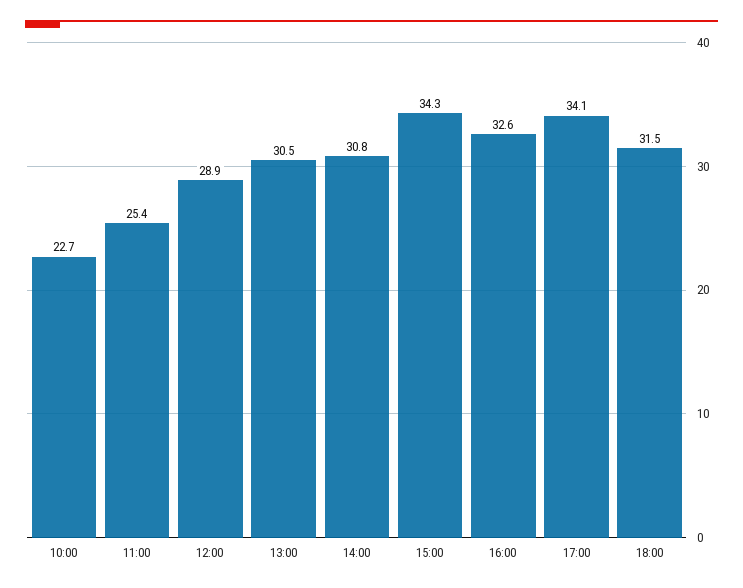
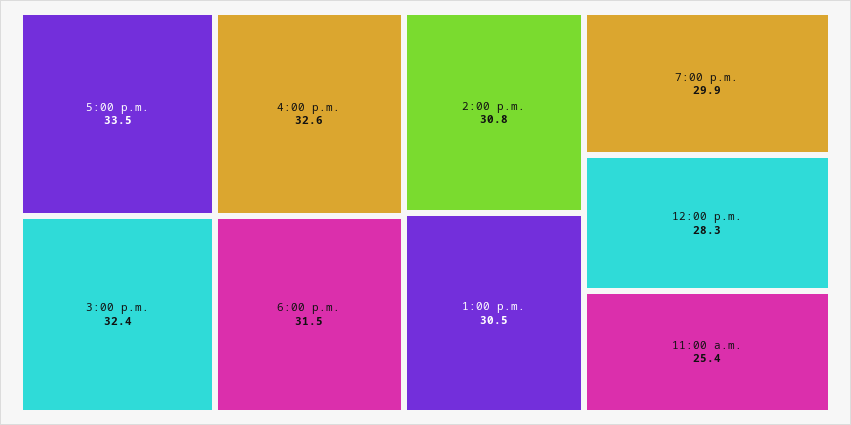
10:00: 22.7 -> none
12:00: 28.9 -> 28.3
15:00: 34.3 -> 32.4
17:00: 34.1 -> 33.5
7:00 p.m.: none -> 29.9

